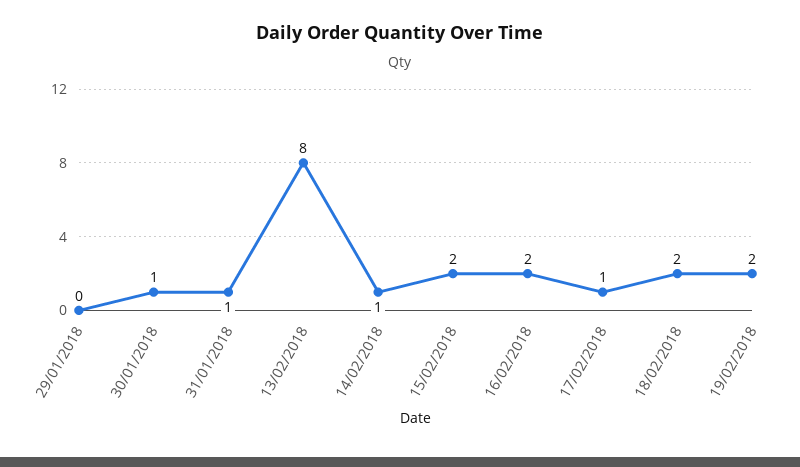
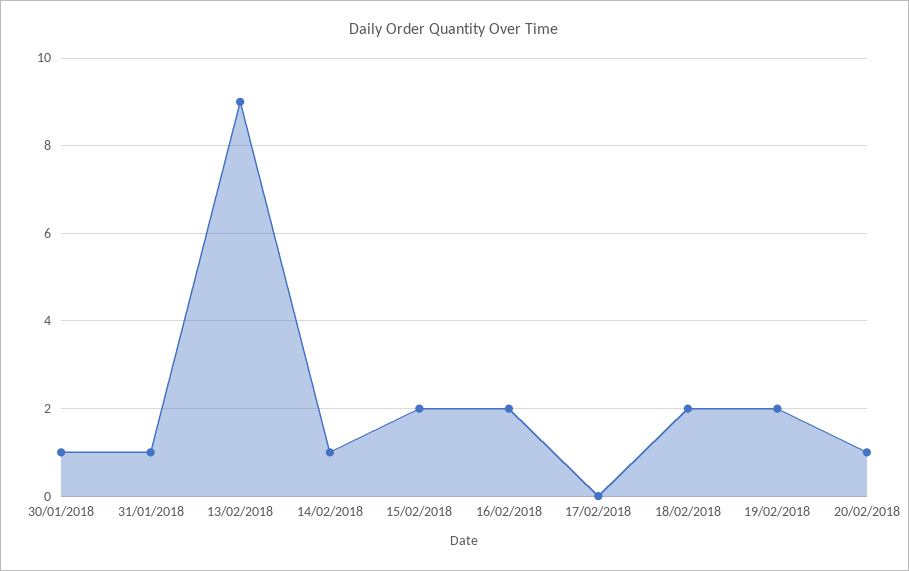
29/01/2018: 0 -> none
13/02/2018: 8 -> 9
17/02/2018: 1 -> 0
20/02/2018: none -> 1

